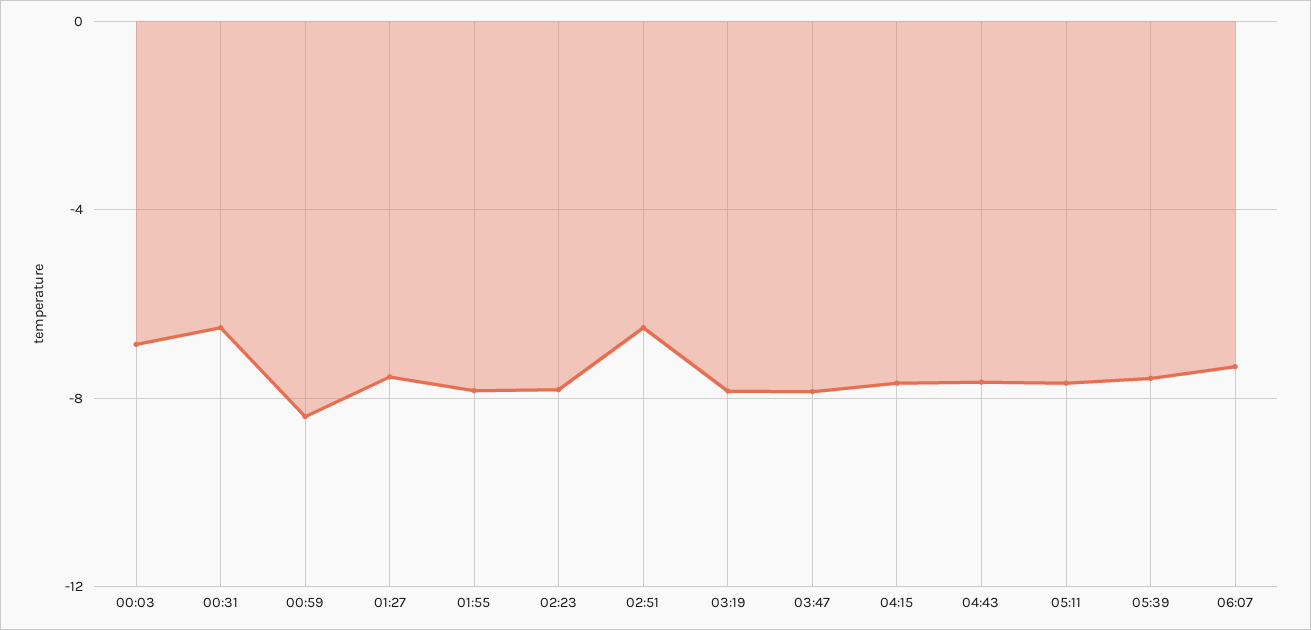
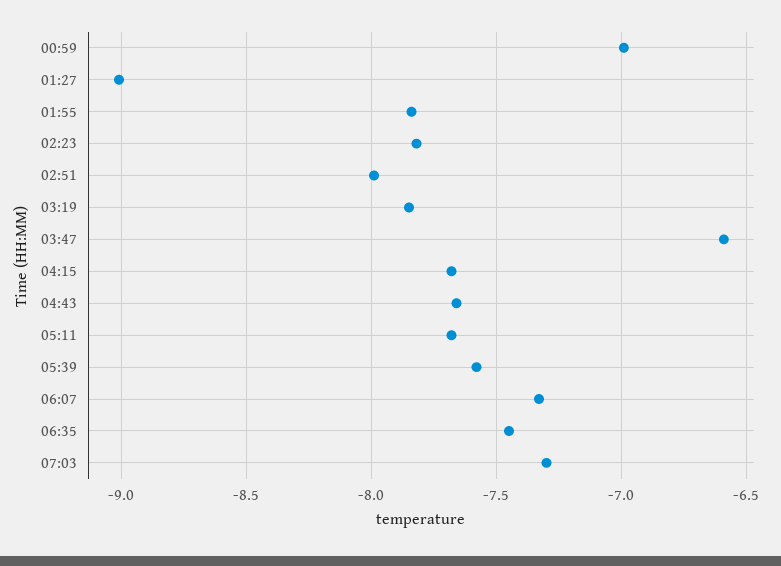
00:03: -7 -> none
00:31: -6.5 -> none
00:59: -8.5 -> -7
01:27: -7.5 -> -9
02:51: -6.5 -> -8
03:47: -8 -> -6.6
06:35: none -> -7.45
07:03: none -> -7.3

